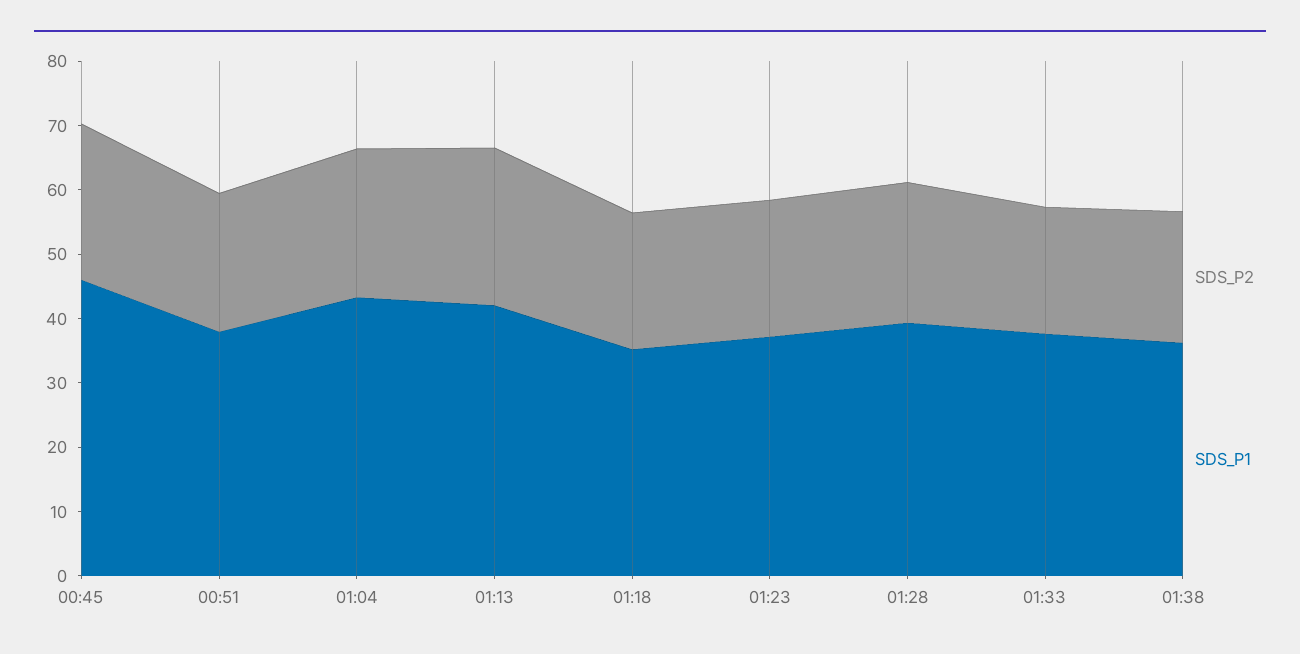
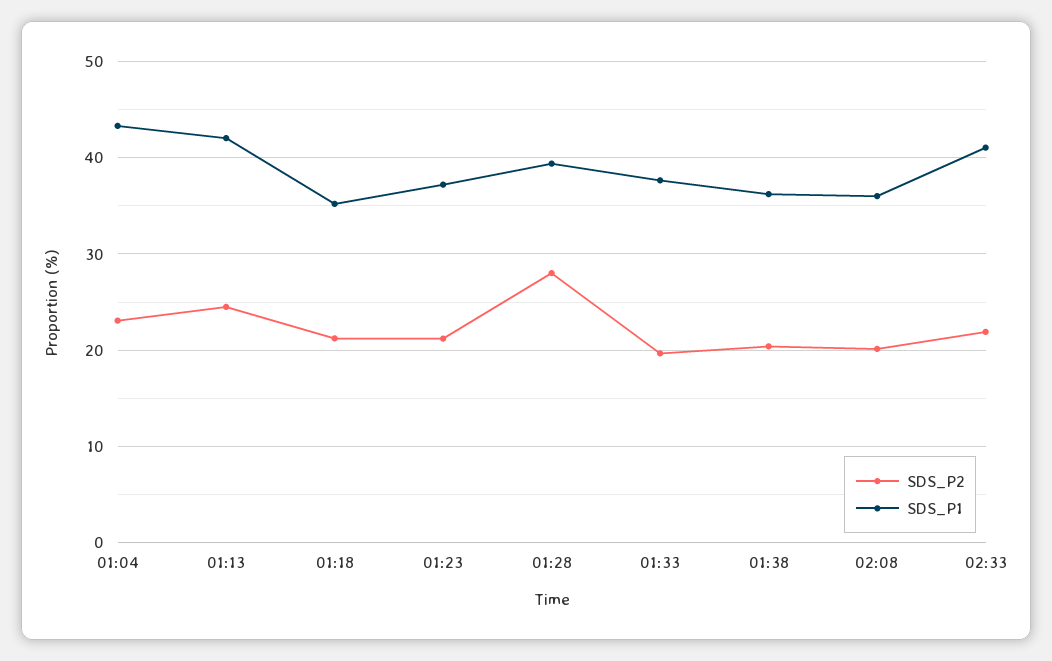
SDS_P2, 00:45: 24 -> none
SDS_P1, 00:45: 46 -> none
SDS_P2, 00:51: 22 -> none
SDS_P1, 00:51: 38 -> none
SDS_P2, 01:28: 22 -> 28
SDS_P2, 02:08: none -> 20
SDS_P1, 02:08: none -> 36
SDS_P2, 02:33: none -> 22
SDS_P1, 02:33: none -> 41

